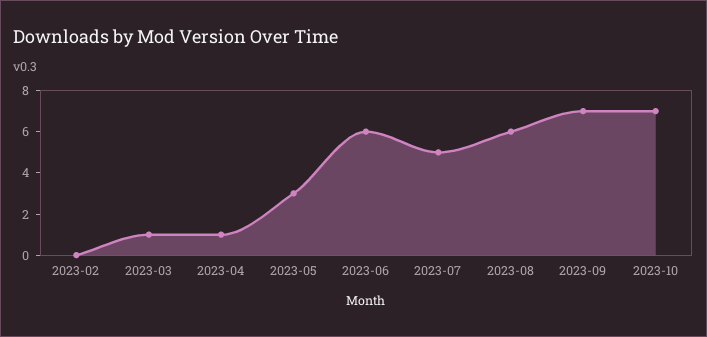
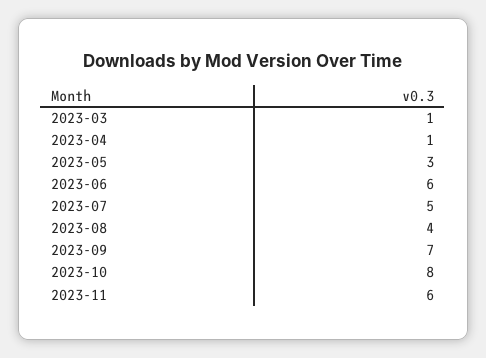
2023-02: 0 -> none
2023-08: 6 -> 4
2023-10: 7 -> 8
2023-11: none -> 6

